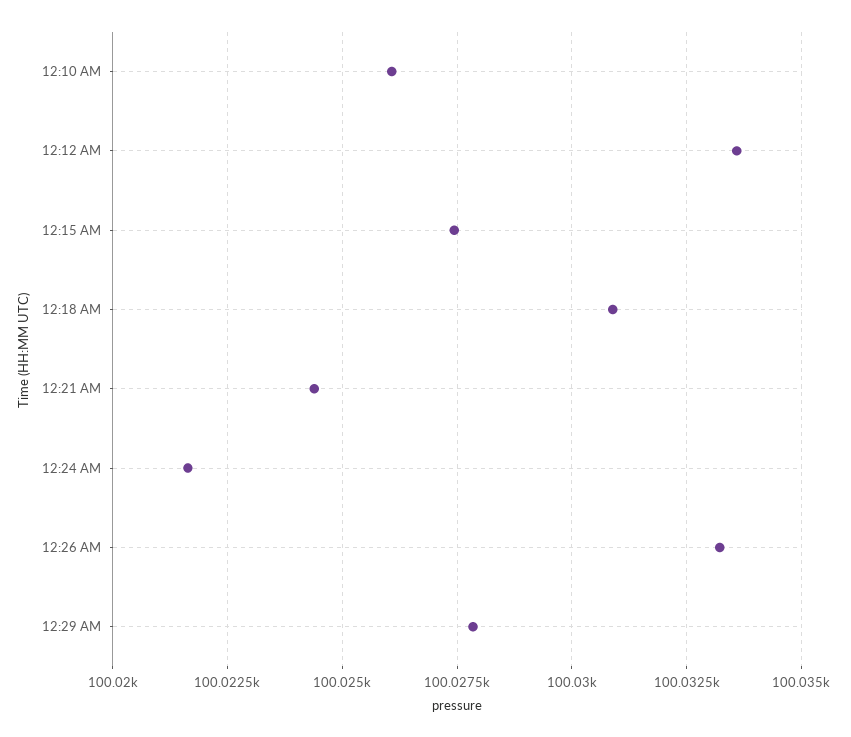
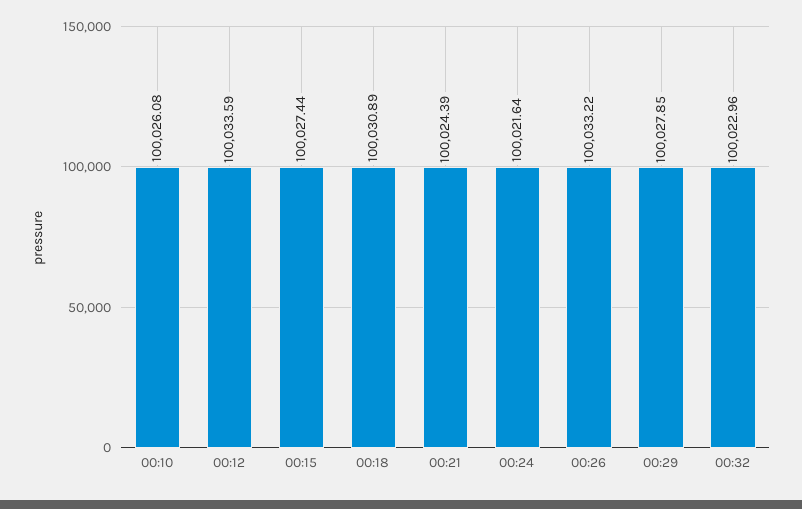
00:32: none -> 100022.96

